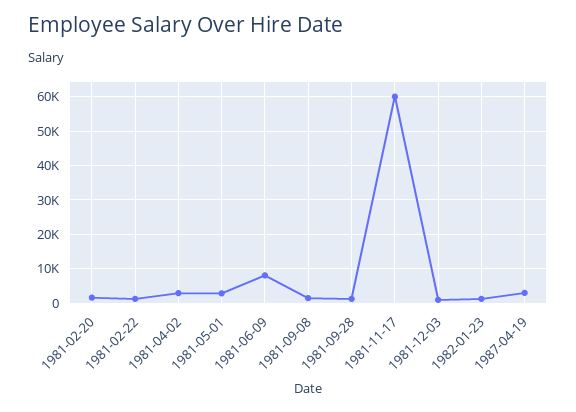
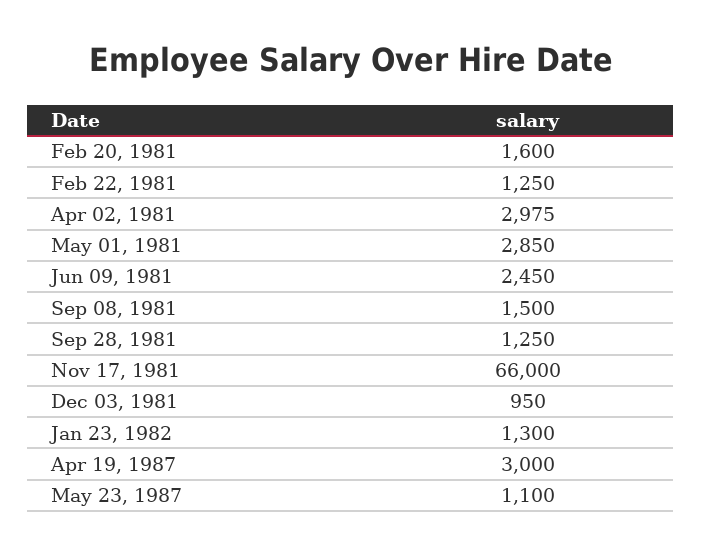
1981-06-09: 8000 -> 2450
1981-11-17: 60000 -> 66000
May 23, 1987: none -> 1100

